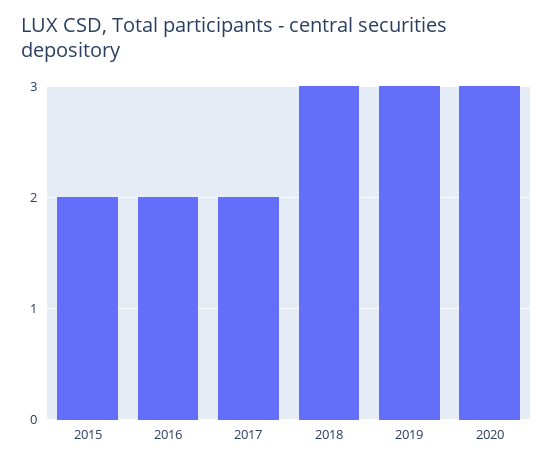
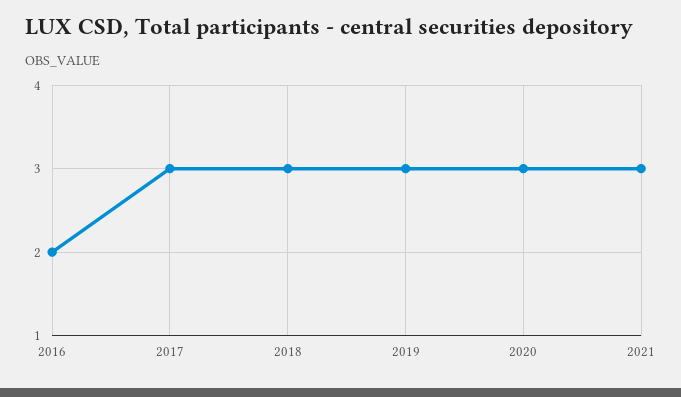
2015: 2 -> none
2017: 2 -> 3
2021: none -> 3

